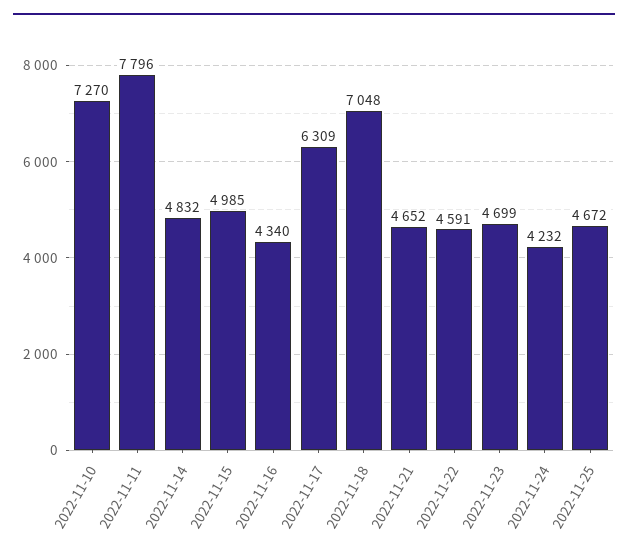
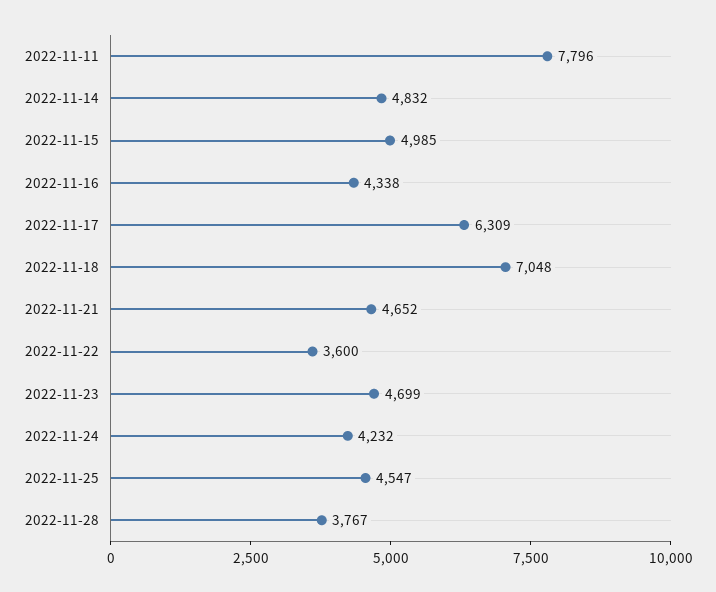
2022-11-10: 7270 -> none
2022-11-16: 4340 -> 4338
2022-11-22: 4591 -> 3600
2022-11-25: 4672 -> 4547
2022-11-28: none -> 3767

